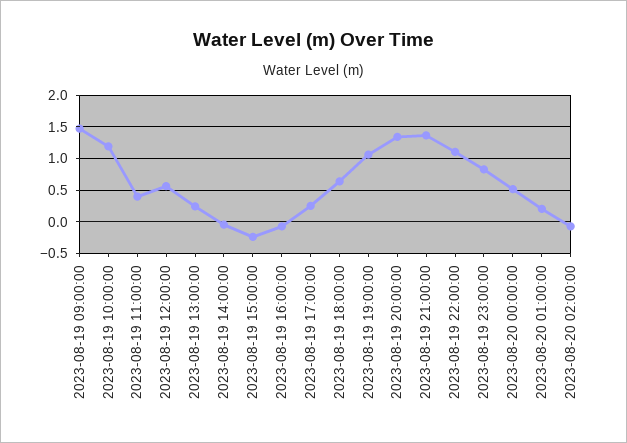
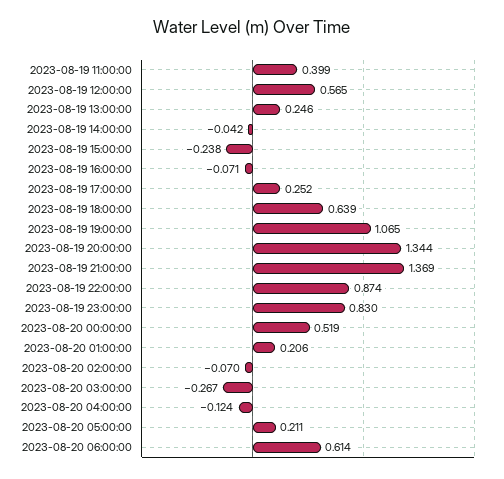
2023-08-19 09:00:00: 1.5 -> none
2023-08-19 10:00:00: 1.2 -> none
2023-08-19 22:00:00: 1.1 -> 0.874
2023-08-20 03:00:00: none -> -0.267
2023-08-20 04:00:00: none -> -0.124
2023-08-20 05:00:00: none -> 0.211
2023-08-20 06:00:00: none -> 0.614

